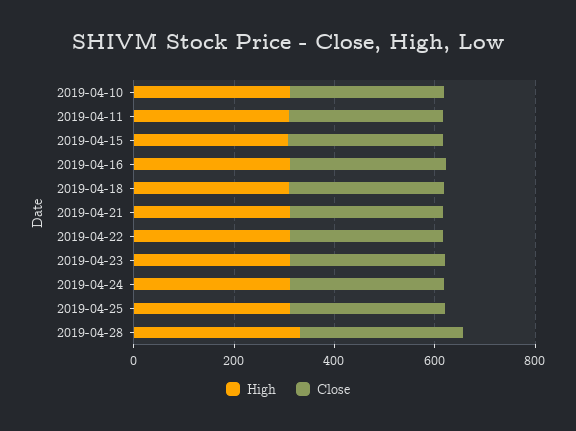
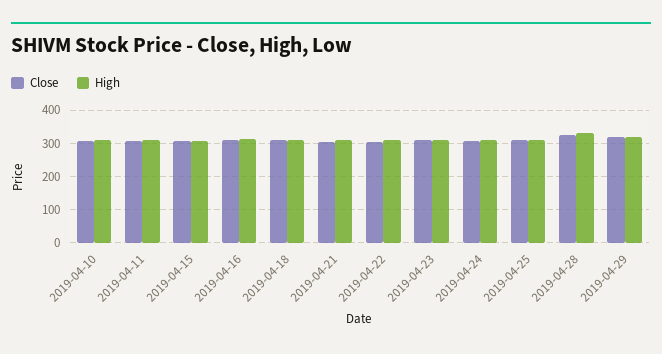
Close, 2019-04-29: none -> 320
High, 2019-04-29: none -> 320

